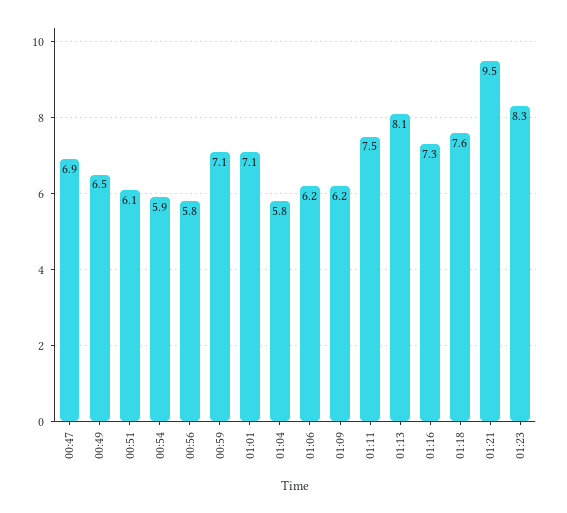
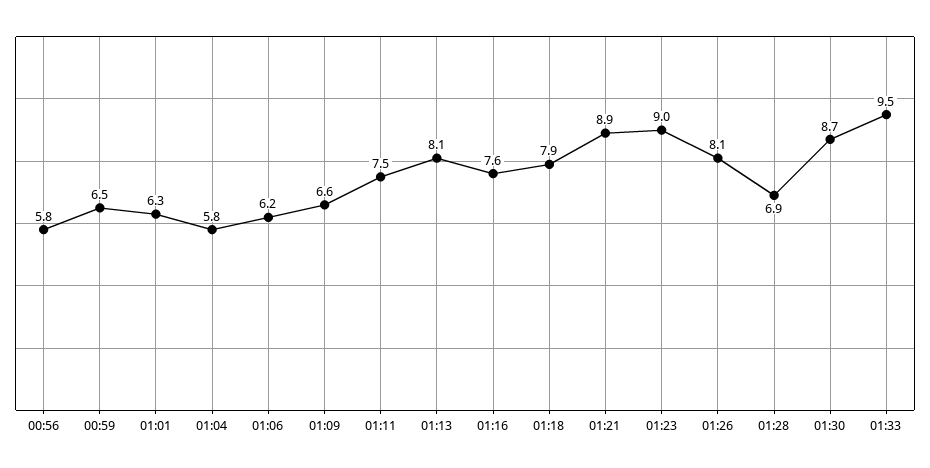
00:47: 6.9 -> none
00:49: 6.5 -> none
00:51: 6.1 -> none
00:54: 5.9 -> none
00:59: 7.1 -> 6.5
01:01: 7.1 -> 6.3
01:09: 6.2 -> 6.6
01:16: 7.3 -> 7.6
01:18: 7.6 -> 7.9
01:21: 9.5 -> 8.9
01:23: 8.3 -> 9
01:26: none -> 8.1
01:28: none -> 6.9
01:30: none -> 8.7
01:33: none -> 9.5

